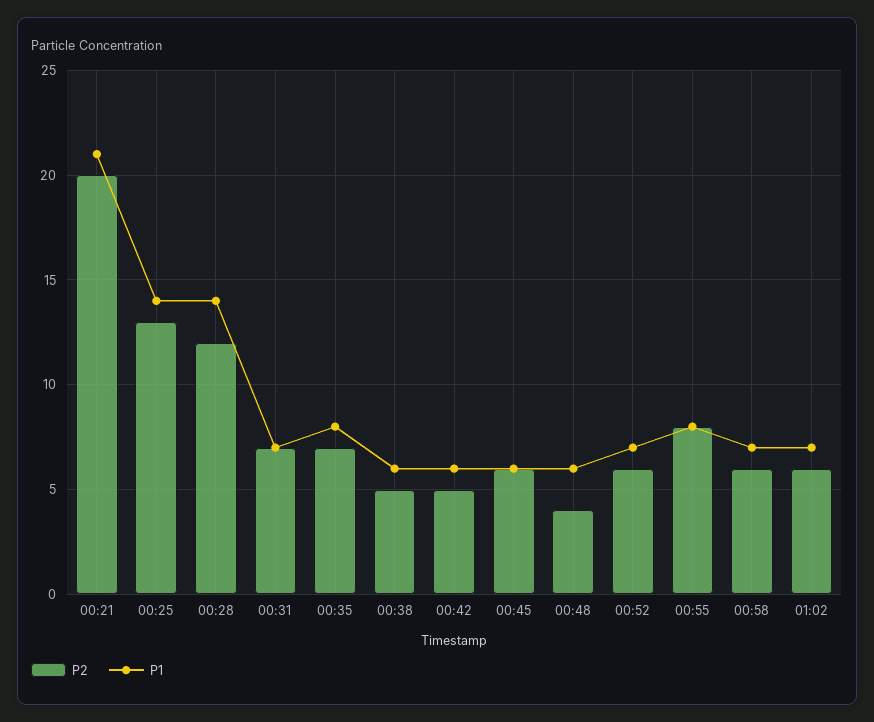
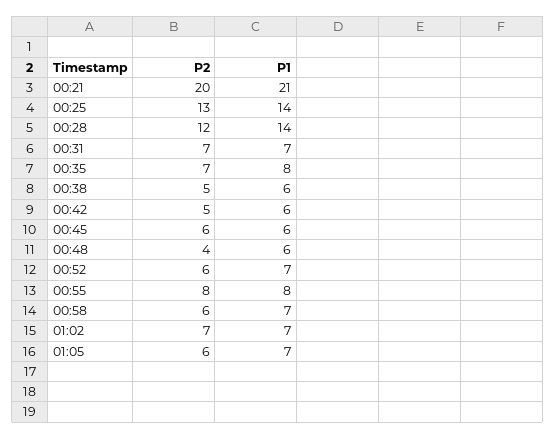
P2, 01:02: 6 -> 7
P2, 01:05: none -> 6
P1, 01:05: none -> 7

